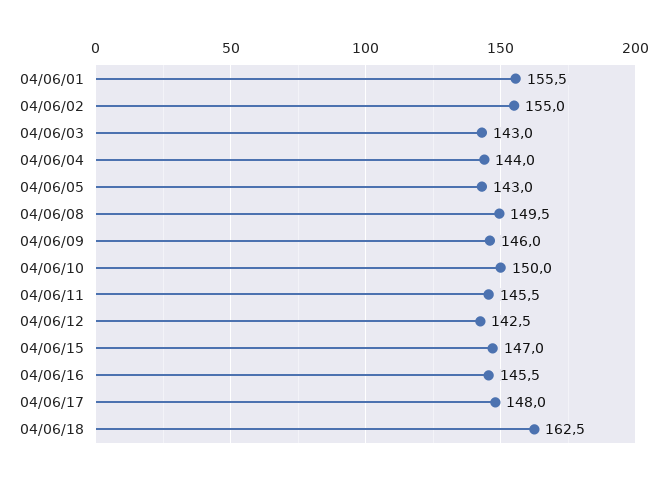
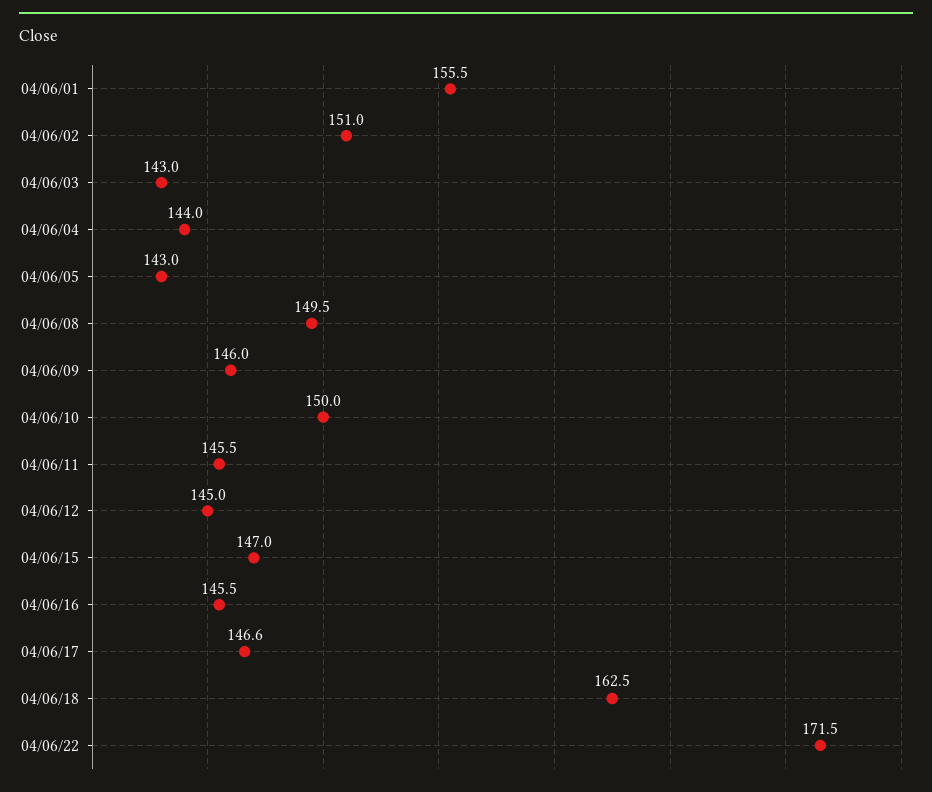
04/06/02: 155 -> 151
04/06/12: 142.5 -> 145
04/06/17: 148 -> 146.6
04/06/22: none -> 171.5

